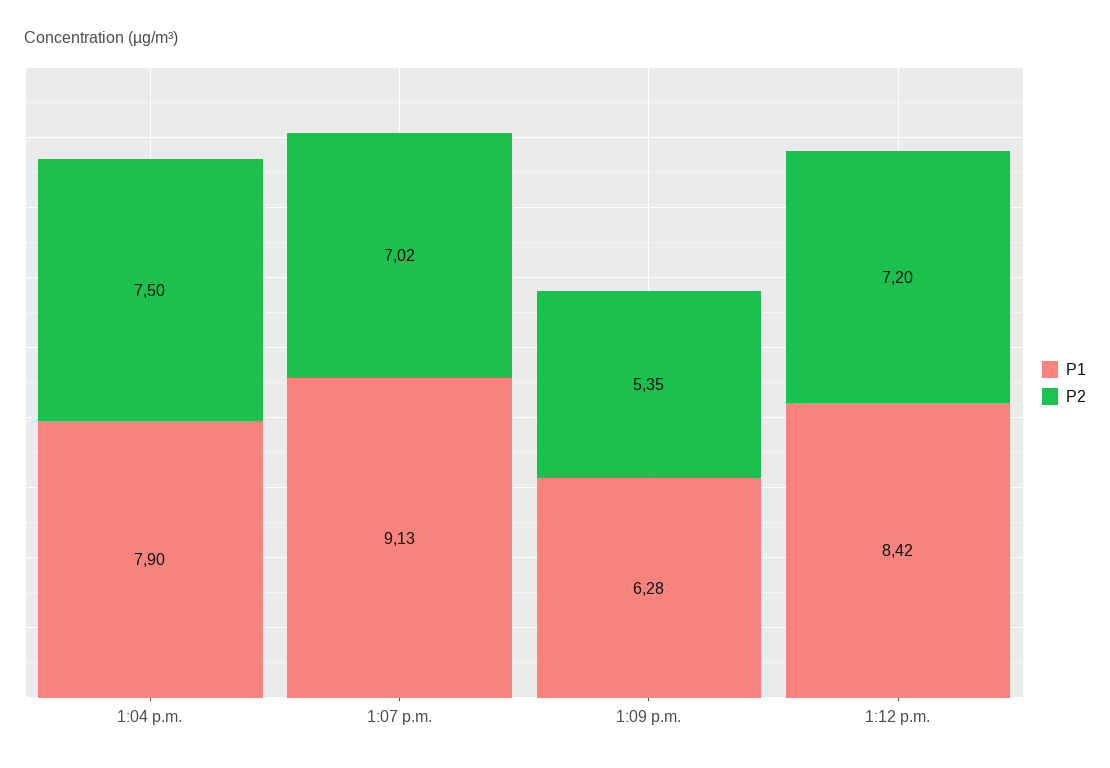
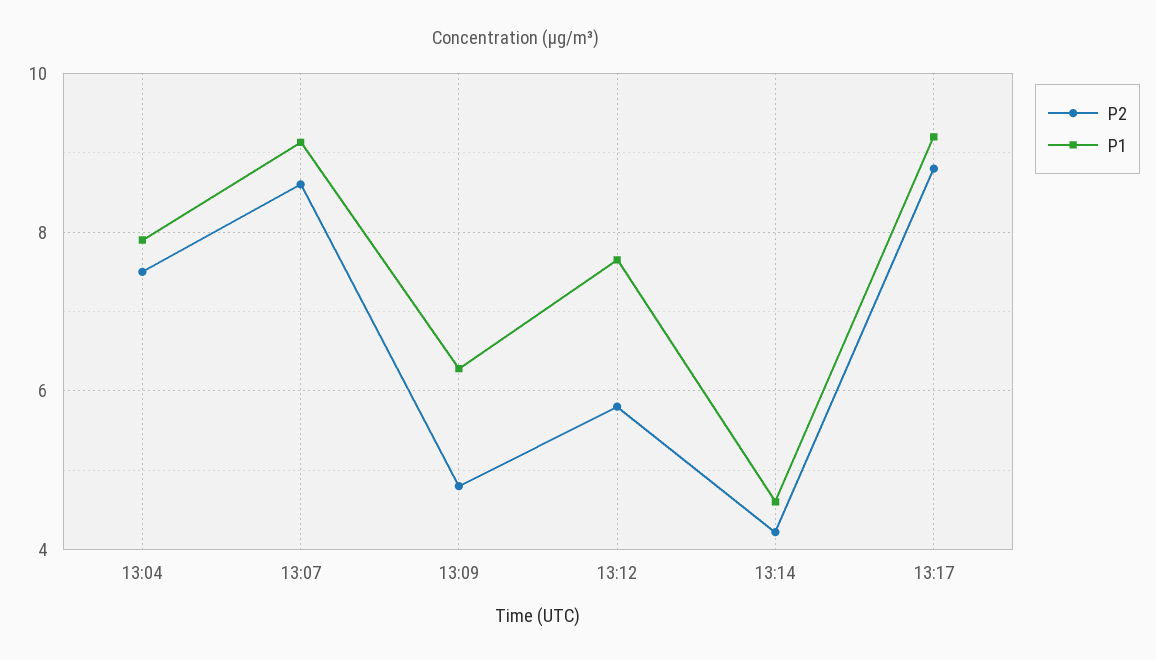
P2, 1:07 p.m.: 7.02 -> 8.6
P2, 1:09 p.m.: 5.35 -> 4.8
P1, 1:12 p.m.: 8.42 -> 7.6
P2, 1:12 p.m.: 7.2 -> 5.8
P2, 13:14: none -> 4.2
P1, 13:14: none -> 4.6
P2, 13:17: none -> 8.8
P1, 13:17: none -> 9.2

